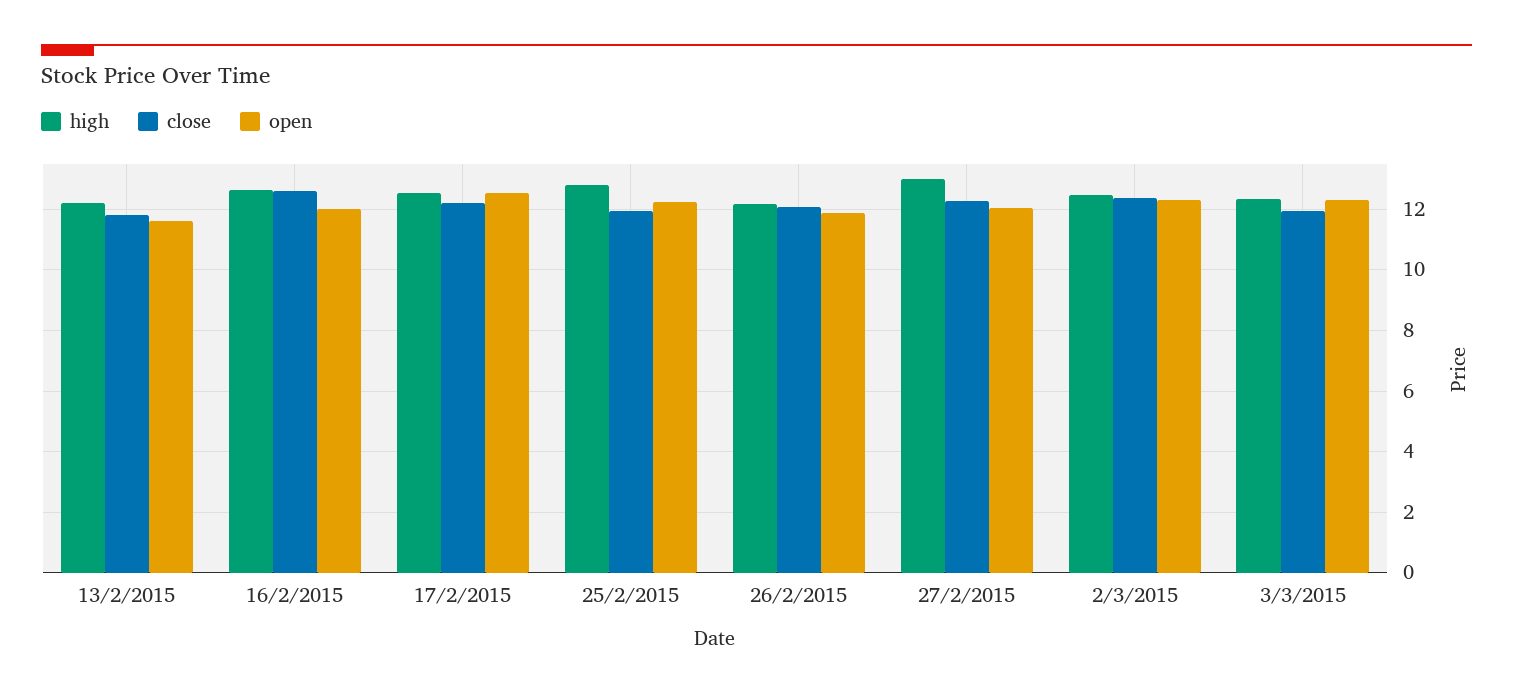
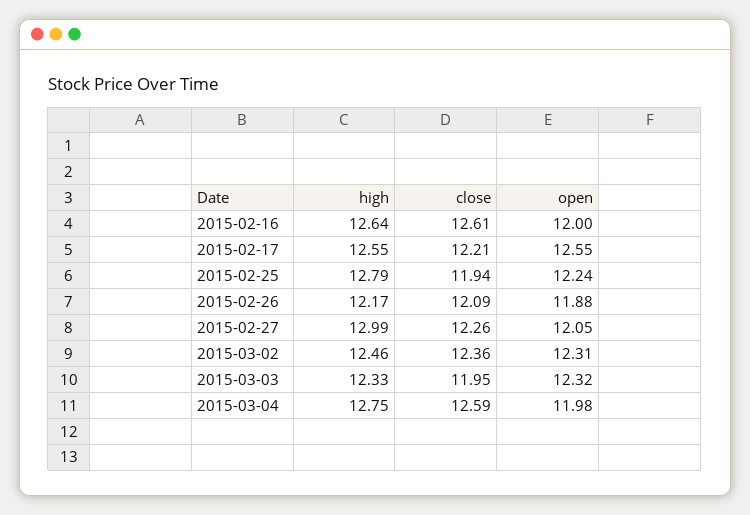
high, 13/2/2015: 12.2 -> none
close, 13/2/2015: 11.8 -> none
open, 13/2/2015: 11.6 -> none
high, 2015-03-04: none -> 12.75
close, 2015-03-04: none -> 12.59
open, 2015-03-04: none -> 11.98

